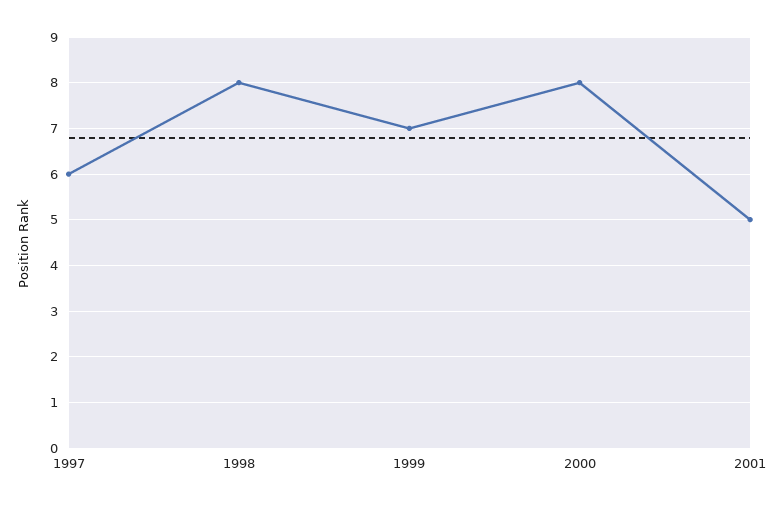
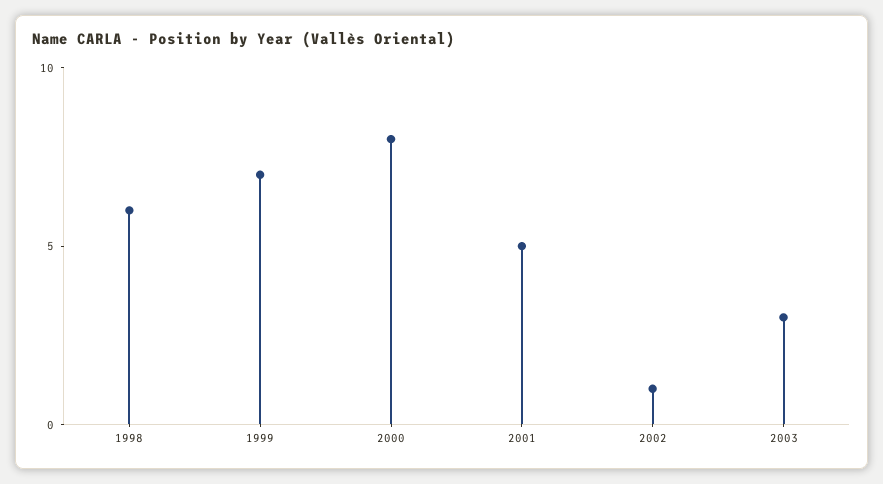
1997: 6 -> none
1998: 8 -> 6
2002: none -> 1
2003: none -> 3

